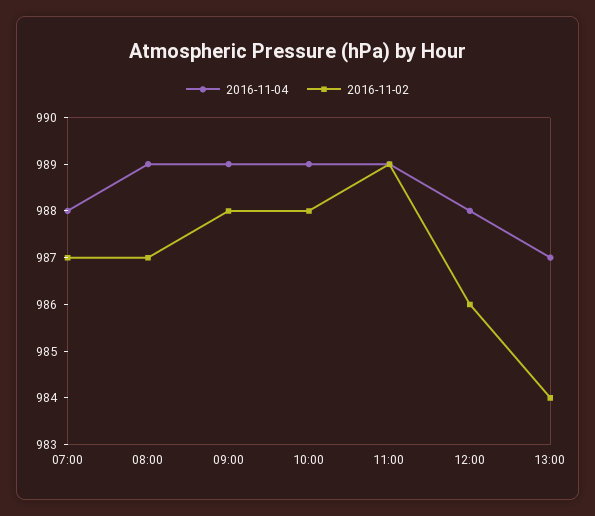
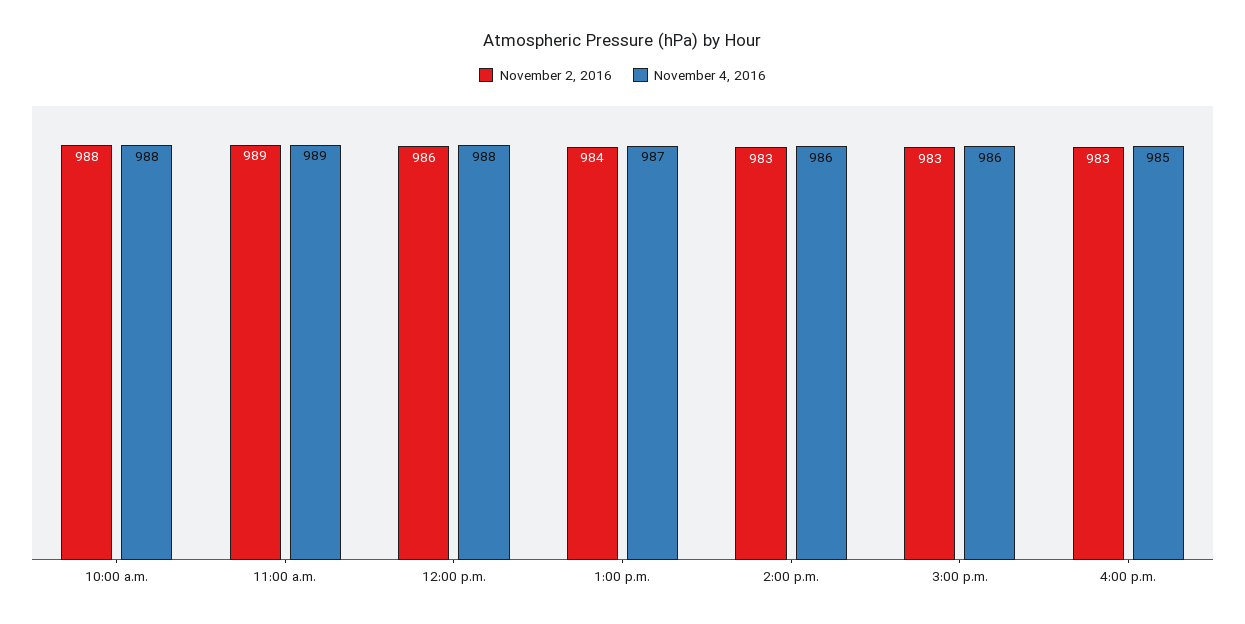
2016-11-04, 07:00: 988 -> none
2016-11-02, 07:00: 987 -> none
2016-11-04, 08:00: 989 -> none
2016-11-02, 08:00: 987 -> none
2016-11-04, 09:00: 989 -> none
2016-11-02, 09:00: 988 -> none
2016-11-04, 10:00: 989 -> 988
2016-11-02, 2:00 p.m.: none -> 983
2016-11-04, 2:00 p.m.: none -> 986
2016-11-02, 3:00 p.m.: none -> 983
2016-11-04, 3:00 p.m.: none -> 986
2016-11-02, 4:00 p.m.: none -> 983
2016-11-04, 4:00 p.m.: none -> 985

